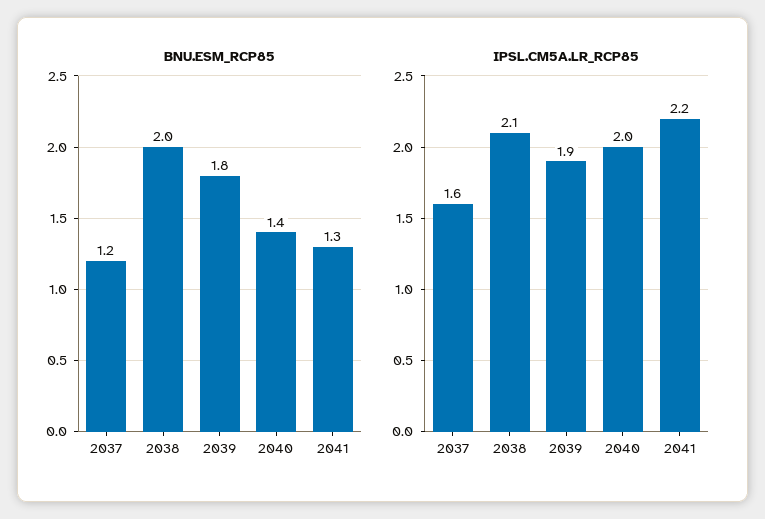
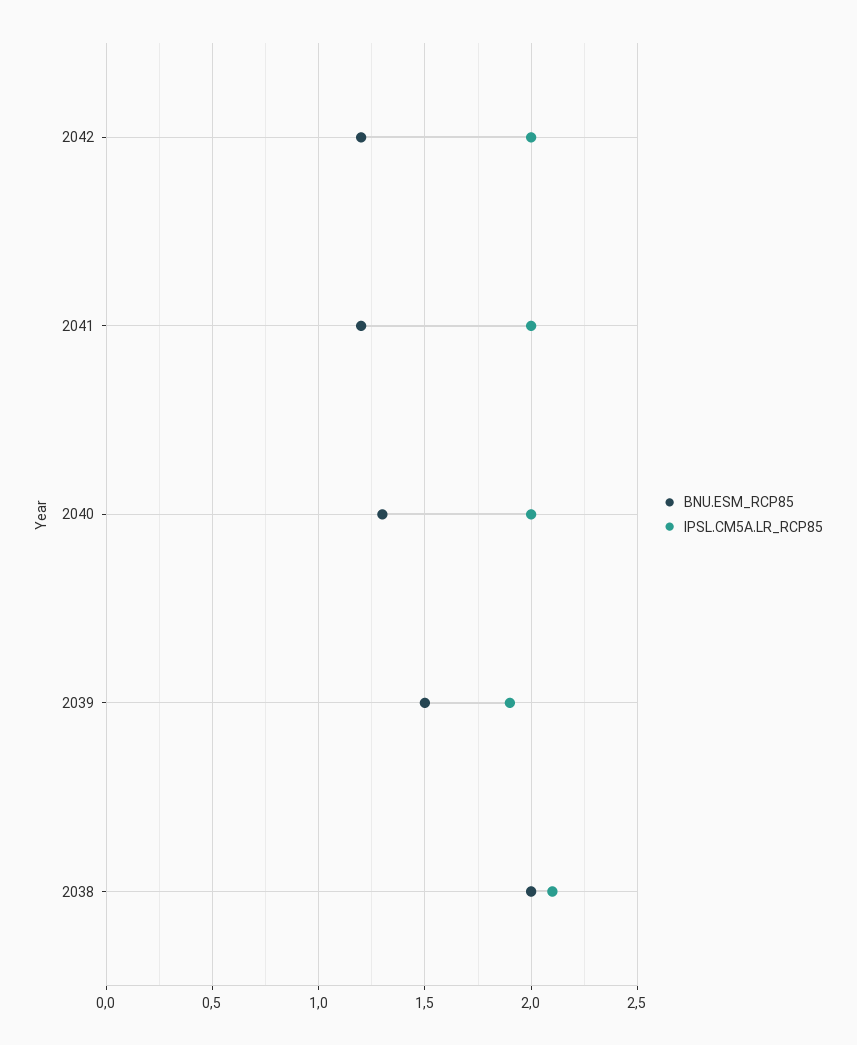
BNU.ESM_RCP85, 2037: 1.2 -> none
BNU.ESM_RCP85, 2039: 1.8 -> 1.5
BNU.ESM_RCP85, 2040: 1.4 -> 1.3
BNU.ESM_RCP85, 2041: 1.3 -> 1.2
IPSL.CM5A.LR_RCP85, 2037: 1.6 -> none
IPSL.CM5A.LR_RCP85, 2041: 2.2 -> 2
BNU.ESM_RCP85, 2042: none -> 1.2
IPSL.CM5A.LR_RCP85, 2042: none -> 2

